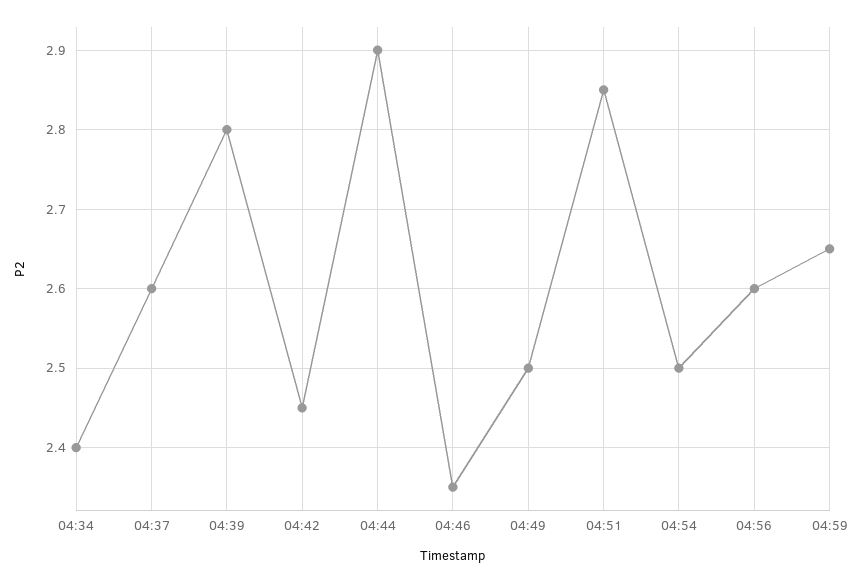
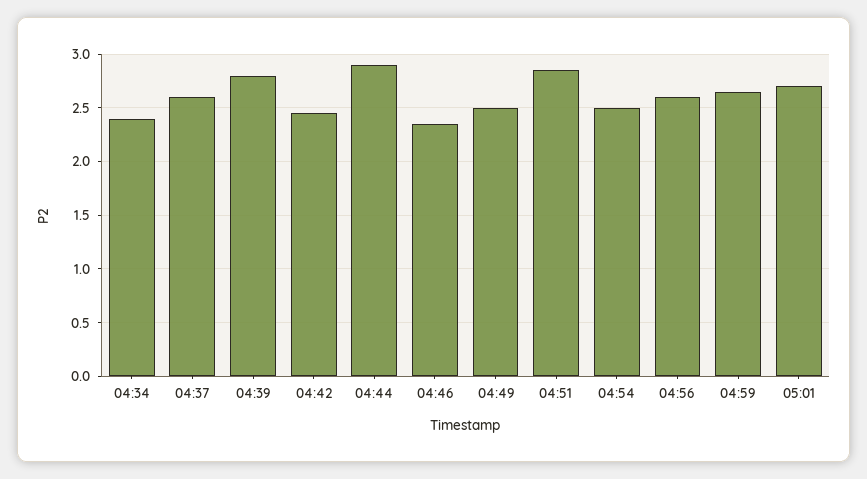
05:01: none -> 2.7

